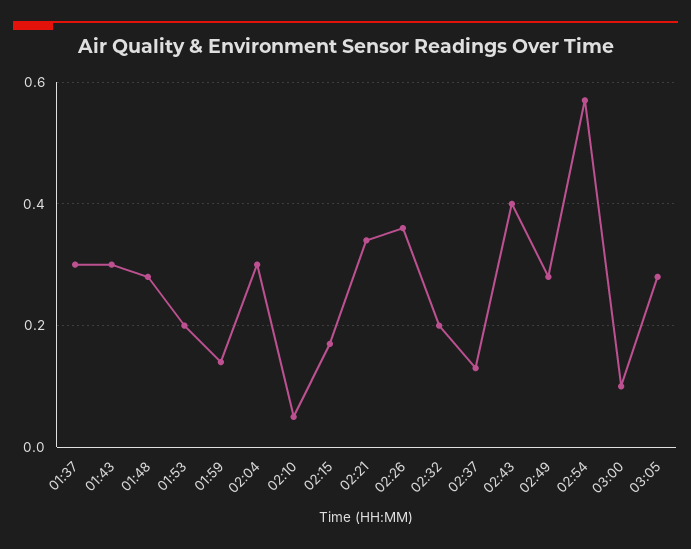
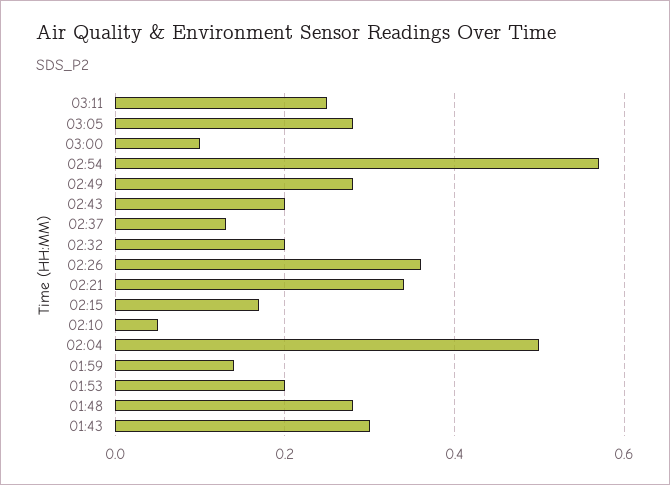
01:37: 0.3 -> none
02:04: 0.3 -> 0.5
02:43: 0.4 -> 0.2
03:11: none -> 0.25

